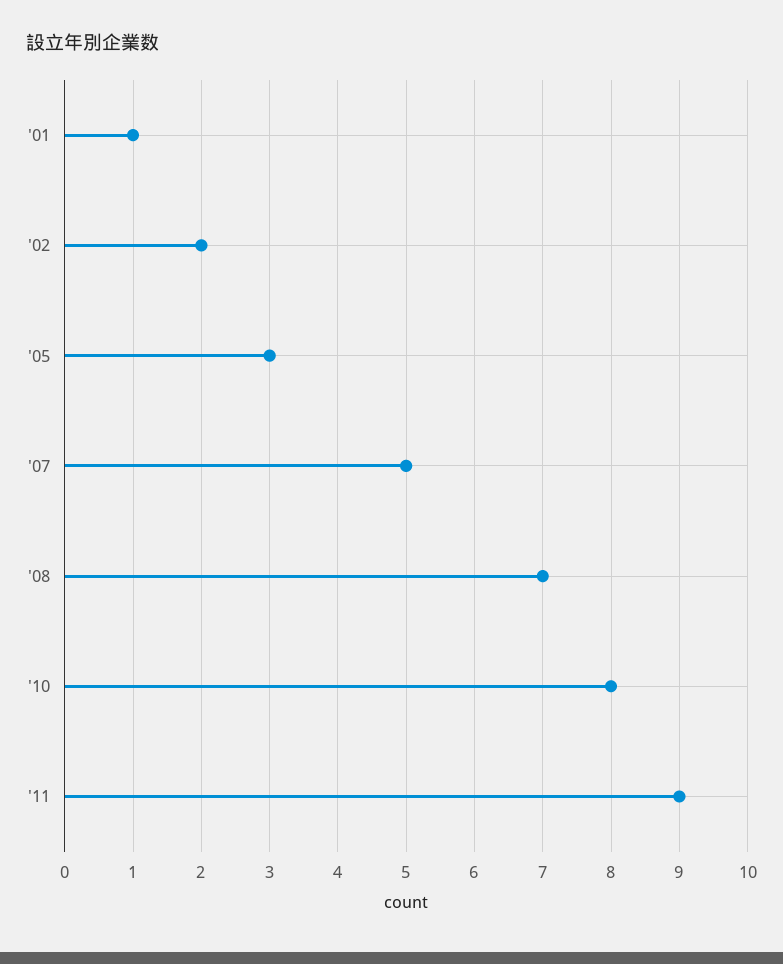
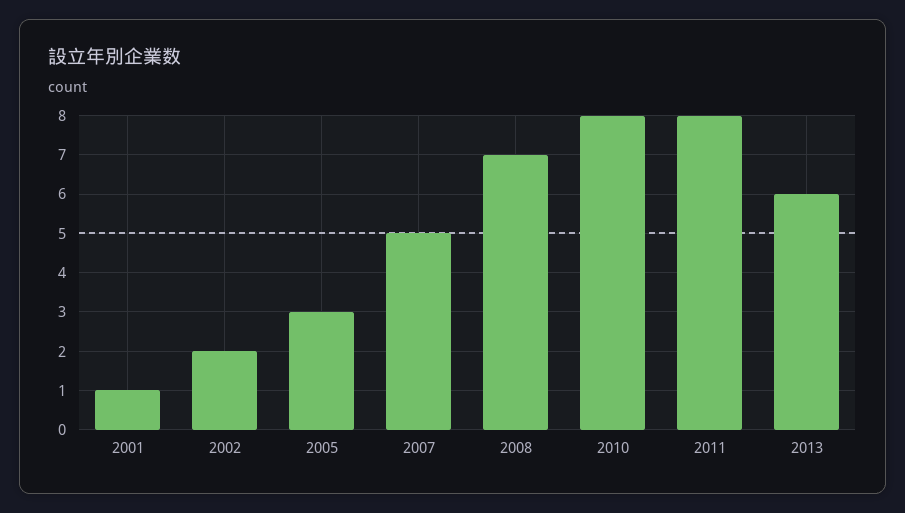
'11: 9 -> 8
2013: none -> 6

